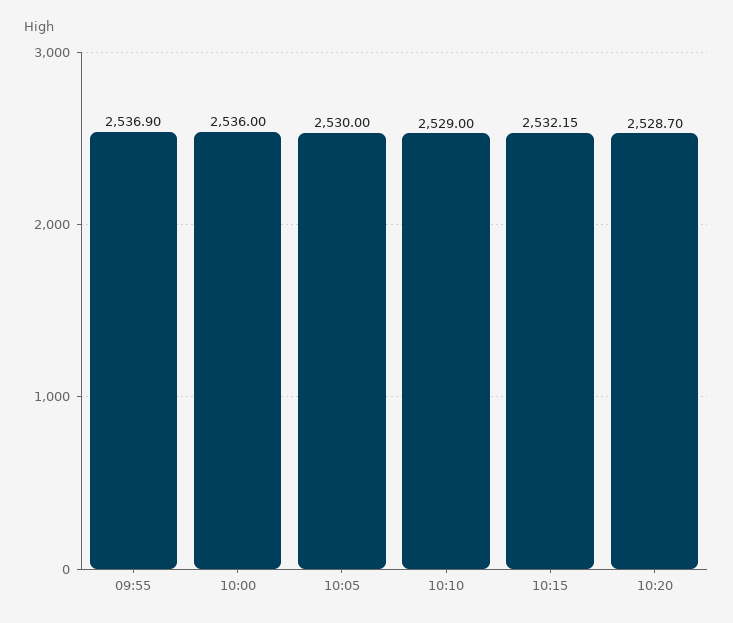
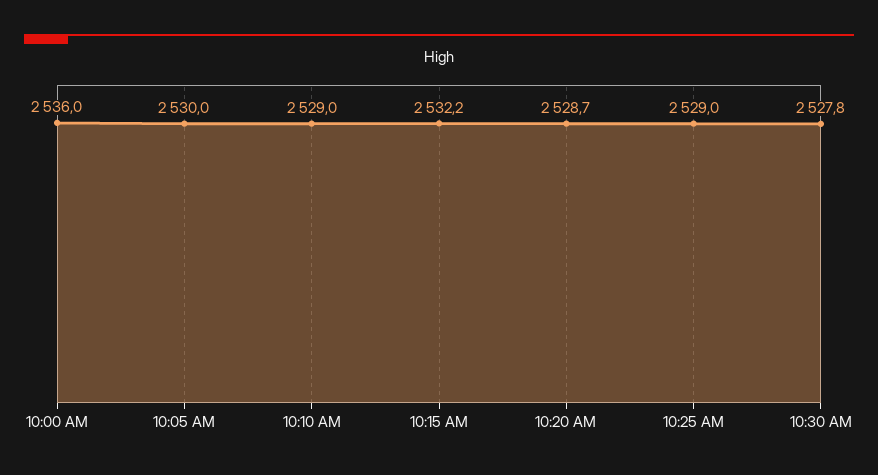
09:55: 2536.9 -> none
10:15: 2532.15 -> 2532.2
10:25 AM: none -> 2529
10:30 AM: none -> 2527.8

